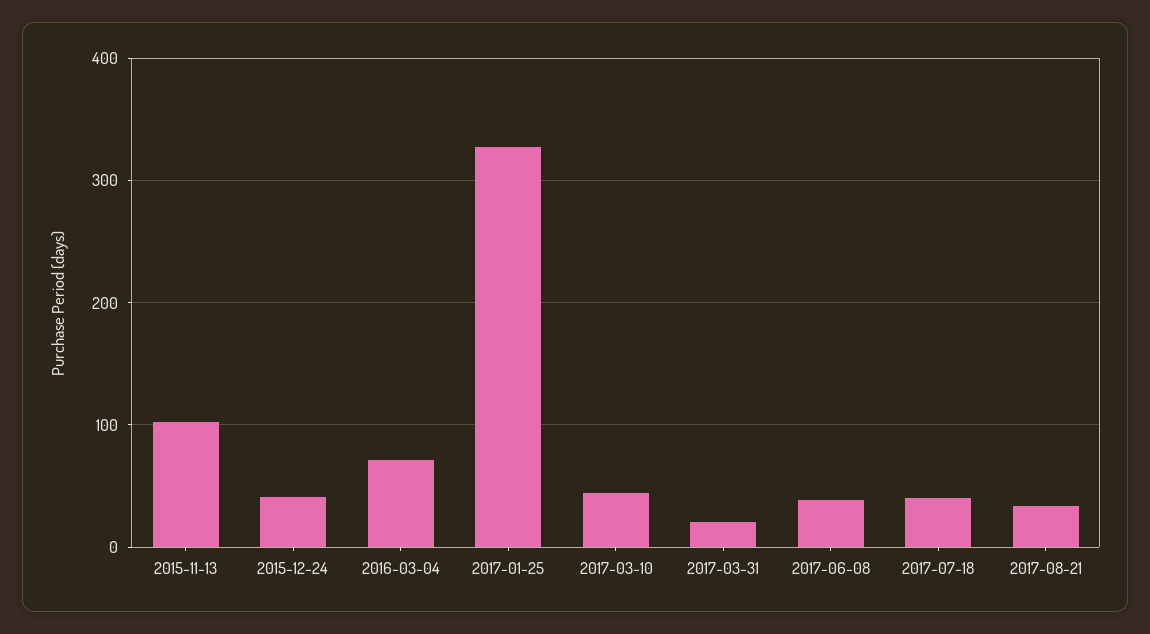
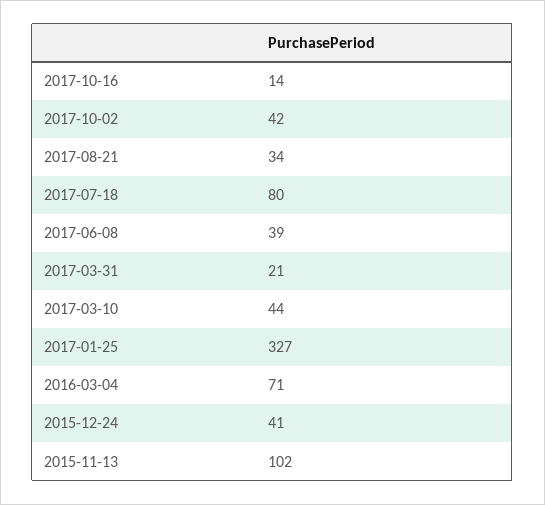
2017-07-18: 40 -> 80
2017-10-16: none -> 14
2017-10-02: none -> 42

